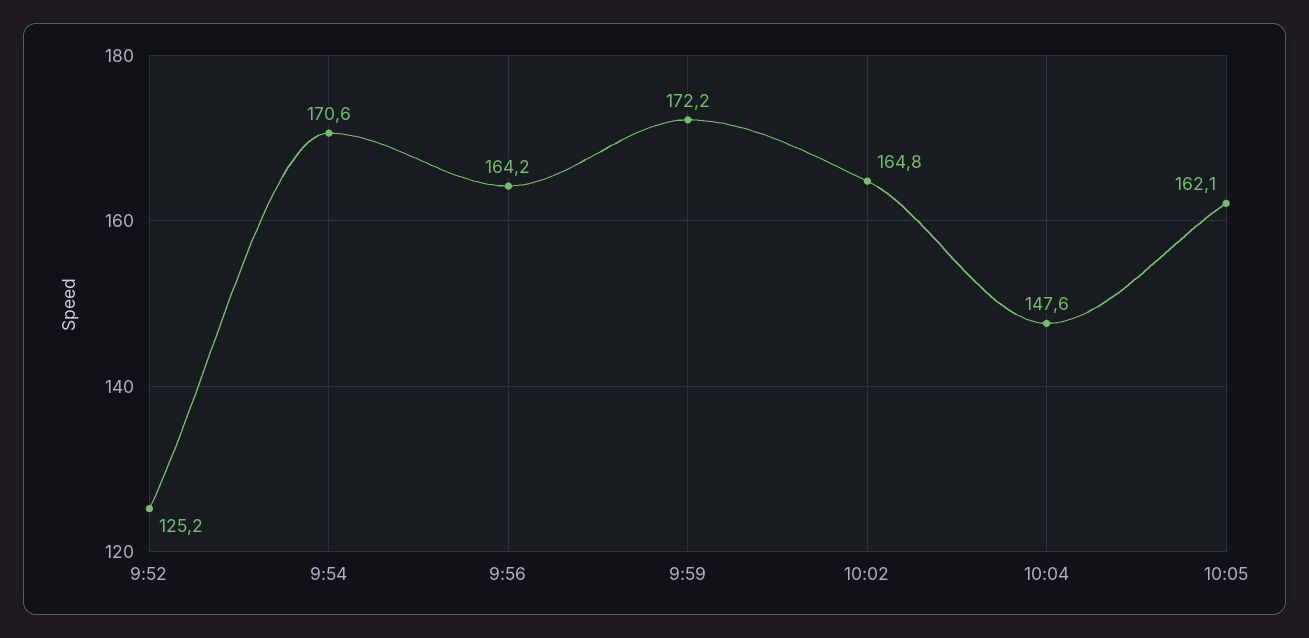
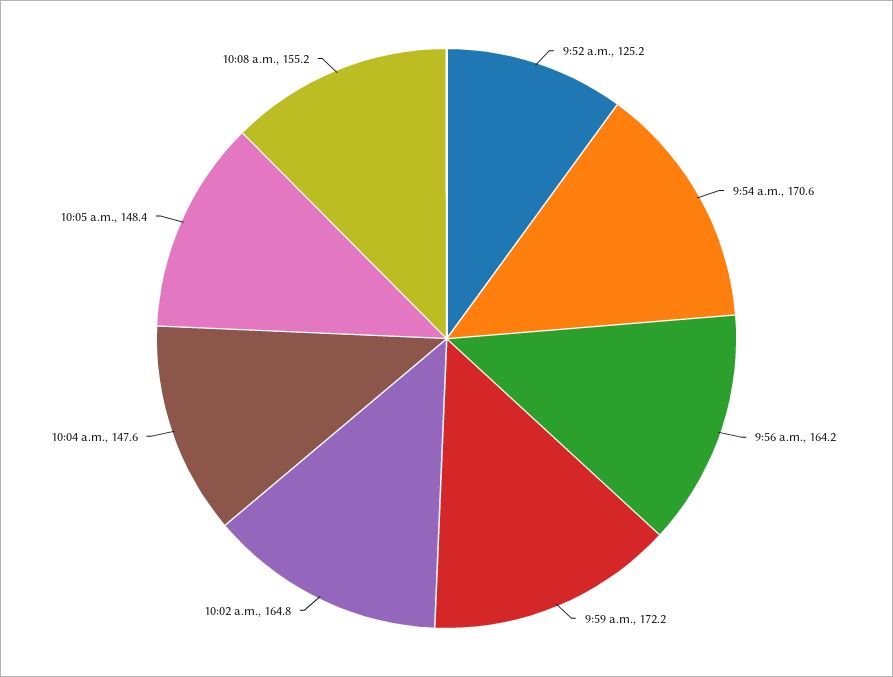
10:05: 162.1 -> 148.4
10:08 a.m.: none -> 155.2

